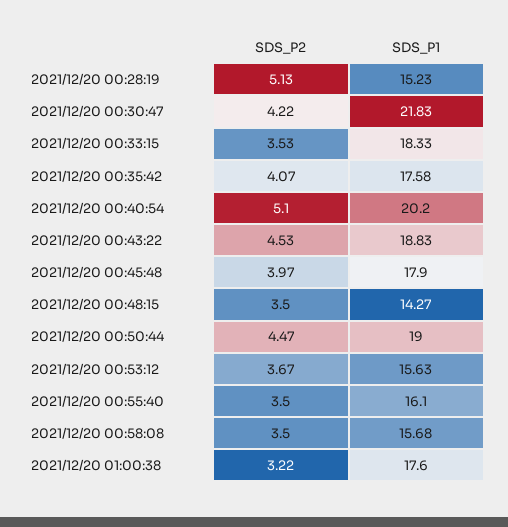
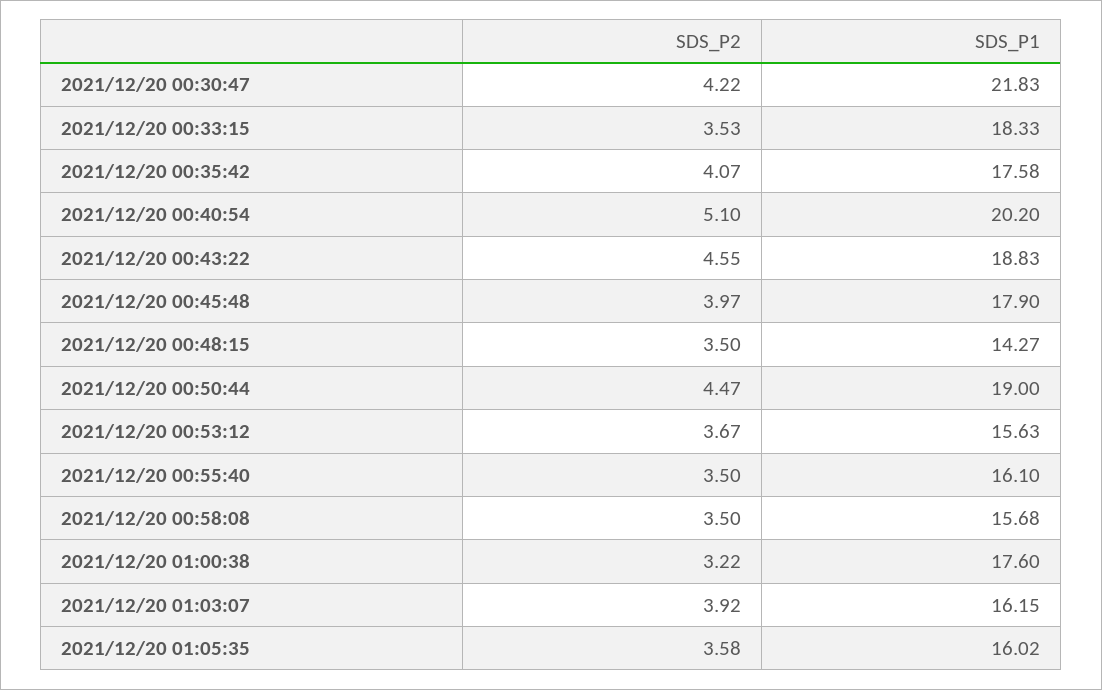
SDS_P2, 2021/12/20 00:28:19: 5.13 -> none
SDS_P1, 2021/12/20 00:28:19: 15.23 -> none
SDS_P2, 2021/12/20 00:43:22: 4.53 -> 4.55
SDS_P2, 2021/12/20 01:03:07: none -> 3.92
SDS_P1, 2021/12/20 01:03:07: none -> 16.15
SDS_P2, 2021/12/20 01:05:35: none -> 3.58
SDS_P1, 2021/12/20 01:05:35: none -> 16.02

